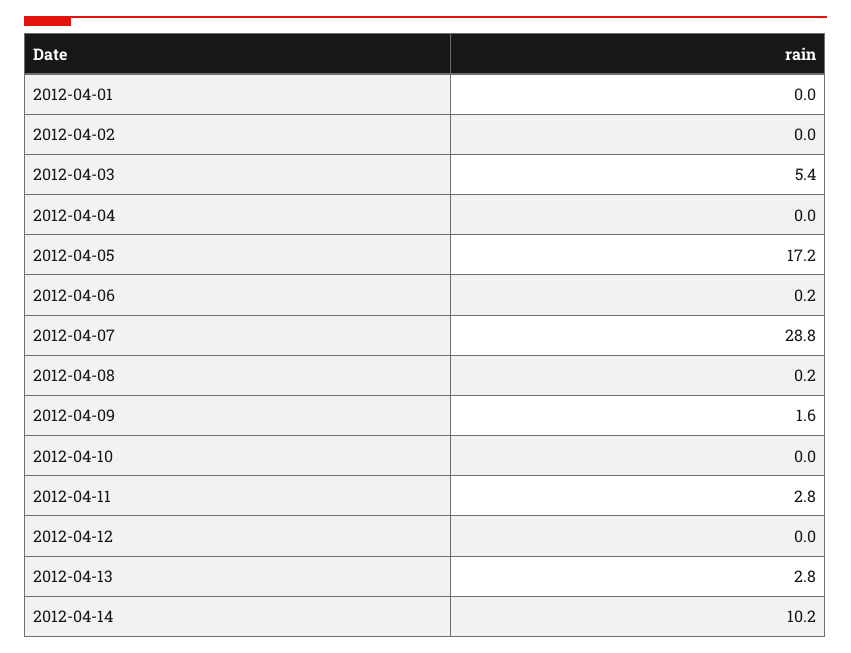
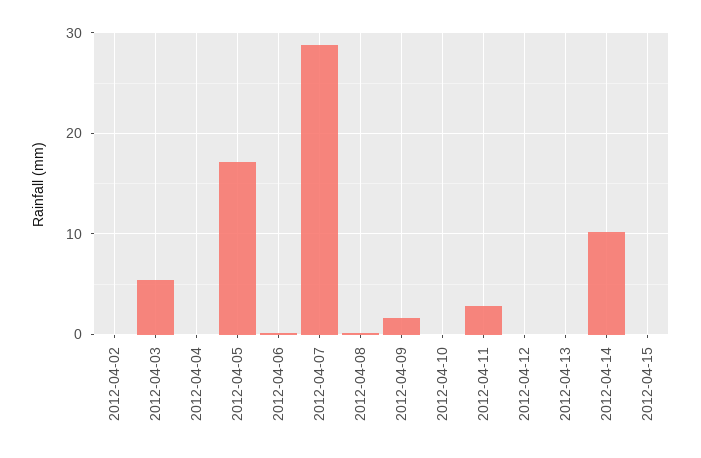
2012-04-01: 0 -> none
2012-04-13: 2.8 -> 0
2012-04-15: none -> 0

